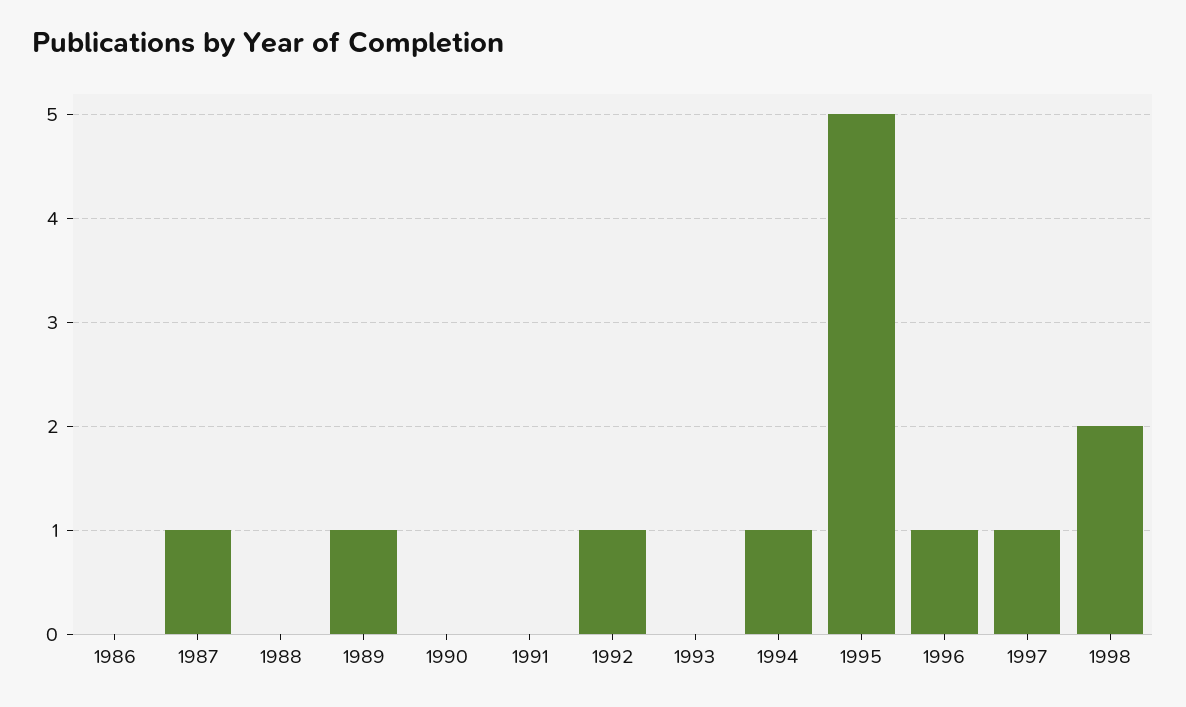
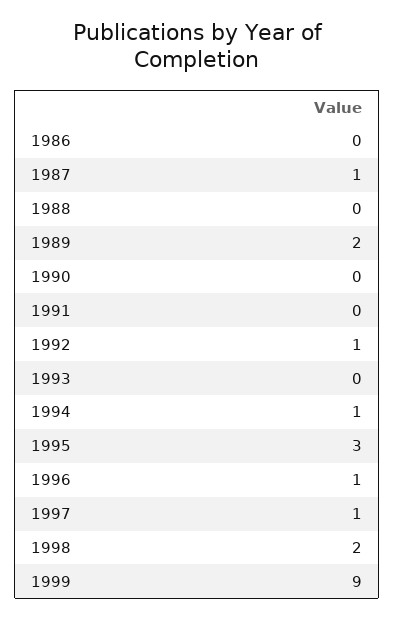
1989: 1 -> 2
1995: 5 -> 3
1999: none -> 9

